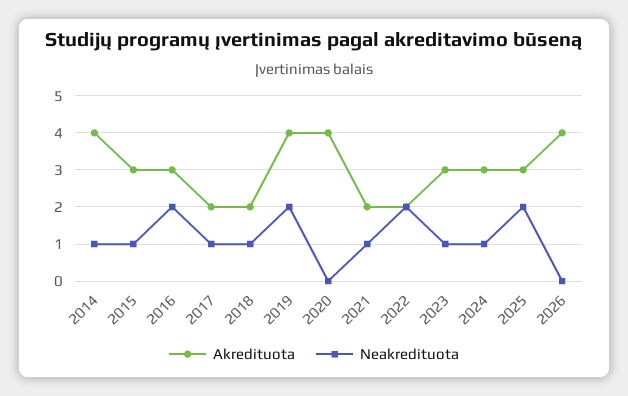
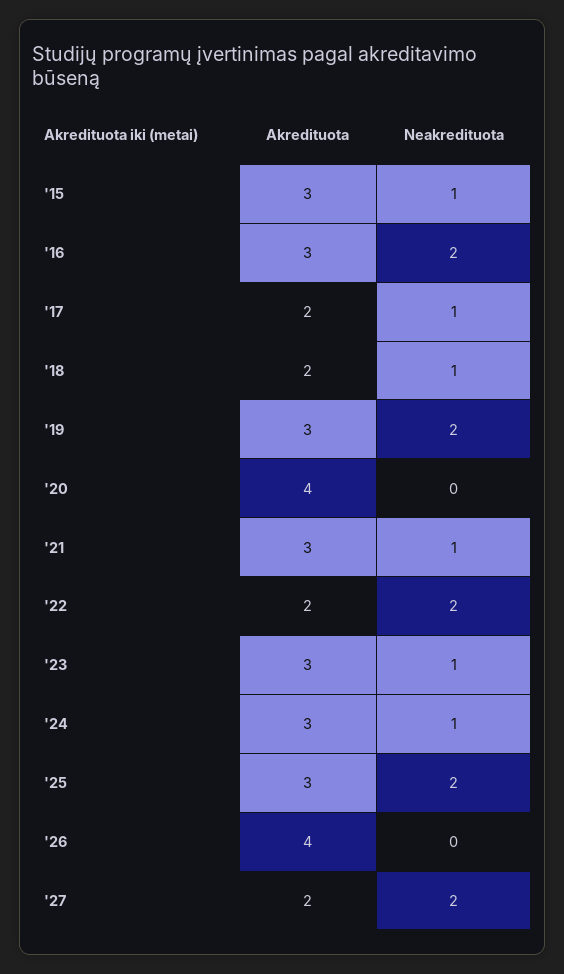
Akredituota, 2014: 4 -> none
Neakredituota, 2014: 1 -> none
Akredituota, 2019: 4 -> 3
Akredituota, 2021: 2 -> 3
Akredituota, '27: none -> 2
Neakredituota, '27: none -> 2

